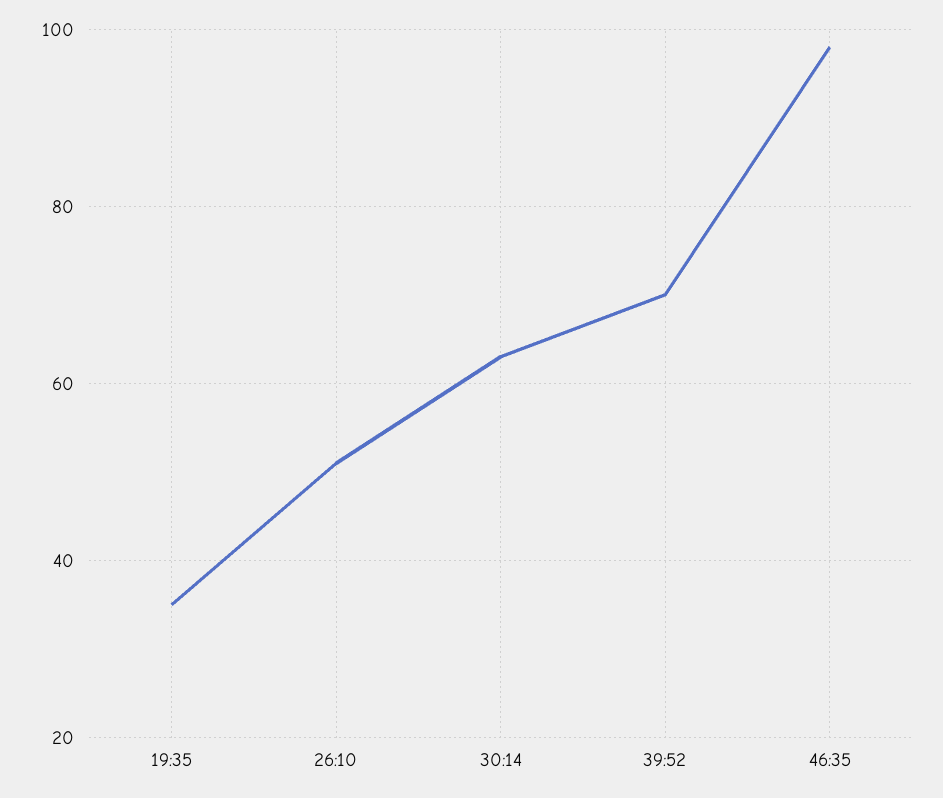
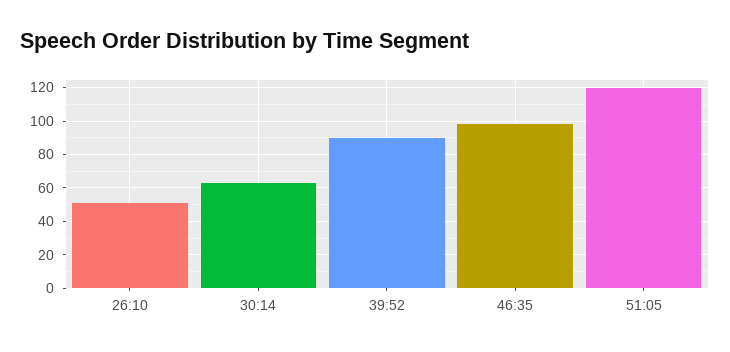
19:35: 35 -> none
39:52: 70 -> 90
51:05: none -> 120

